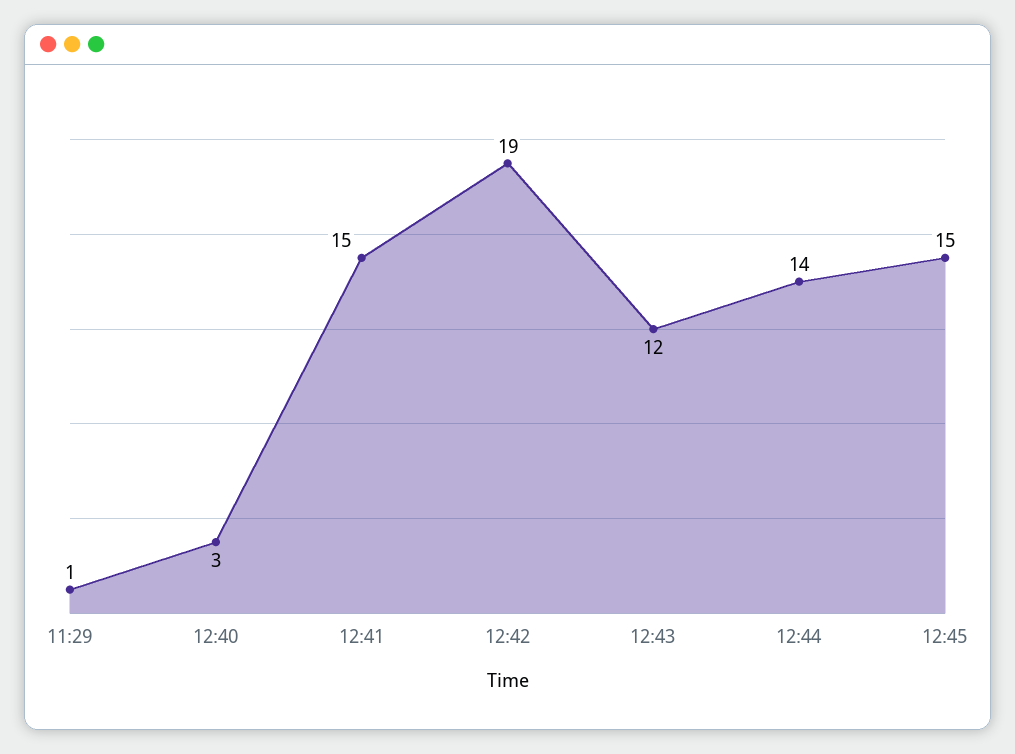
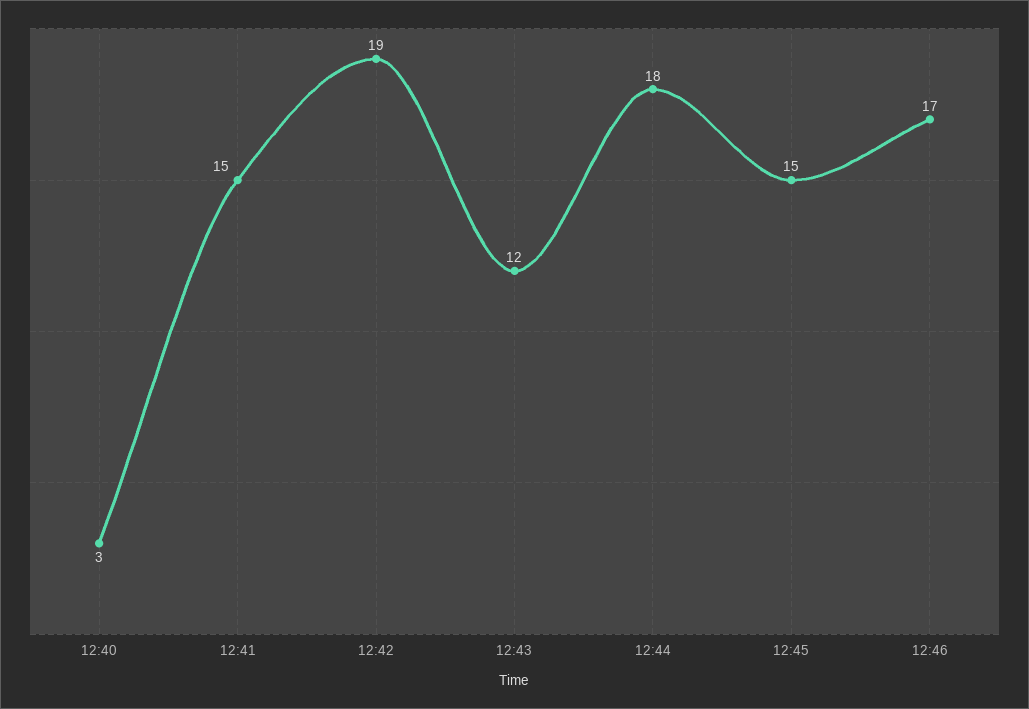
11:29: 1 -> none
12:44: 14 -> 18
12:46: none -> 17

